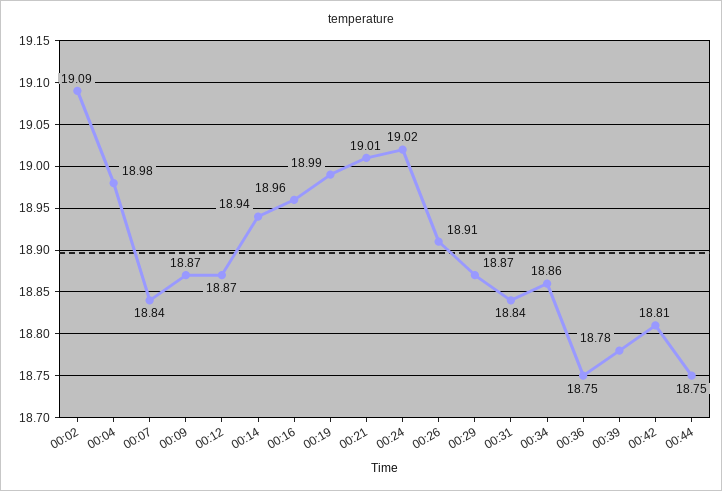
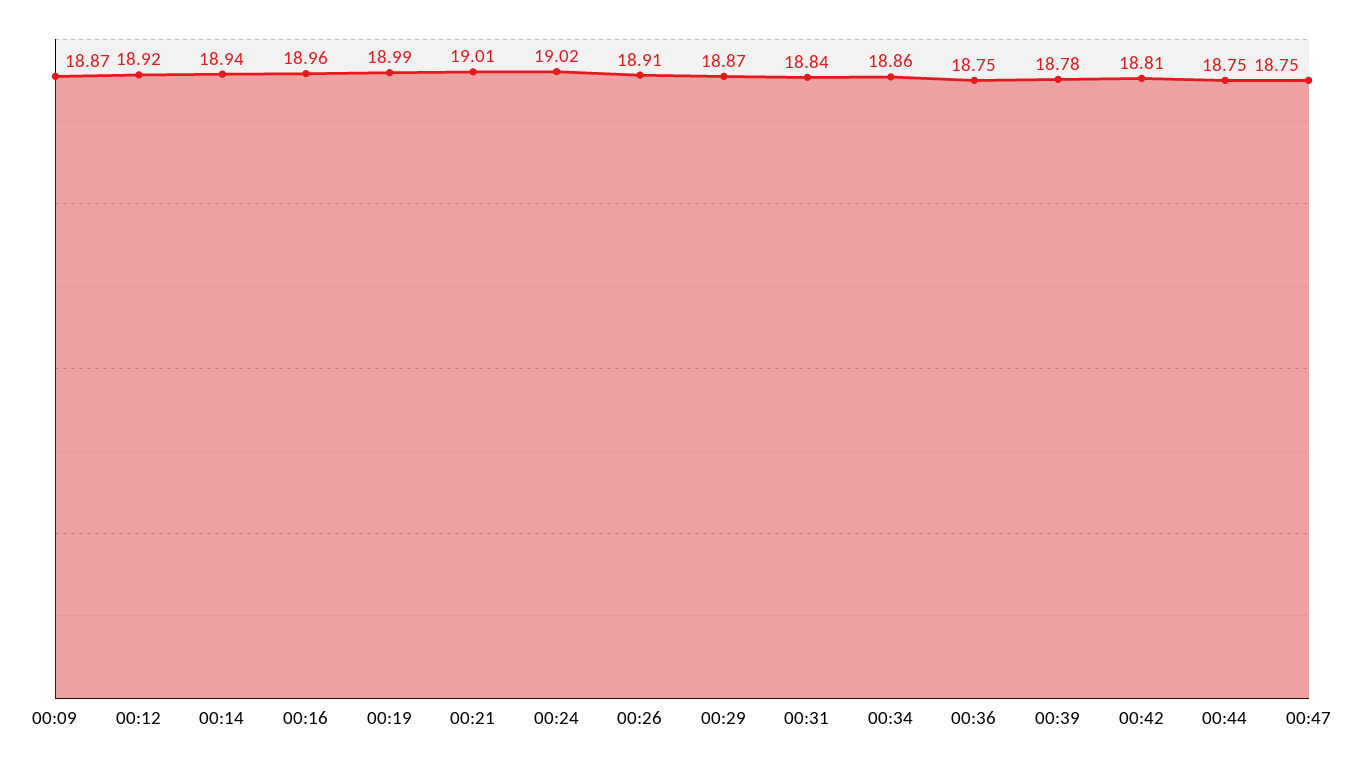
00:02: 19.09 -> none
00:04: 18.98 -> none
00:07: 18.84 -> none
00:12: 18.87 -> 18.92
00:47: none -> 18.75

